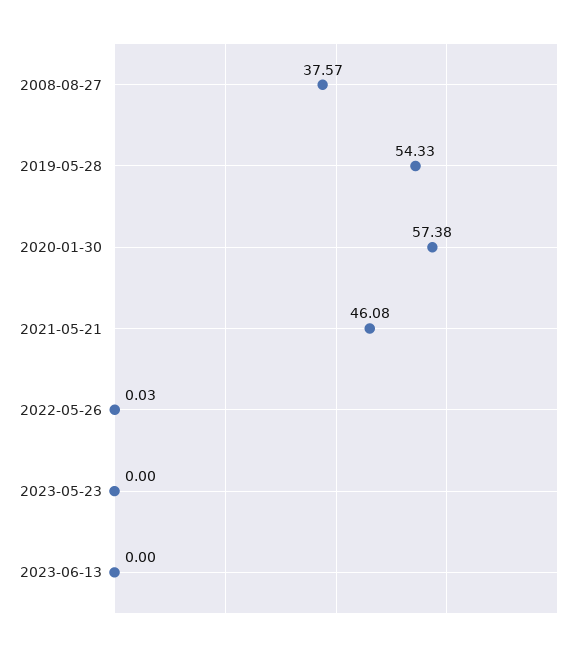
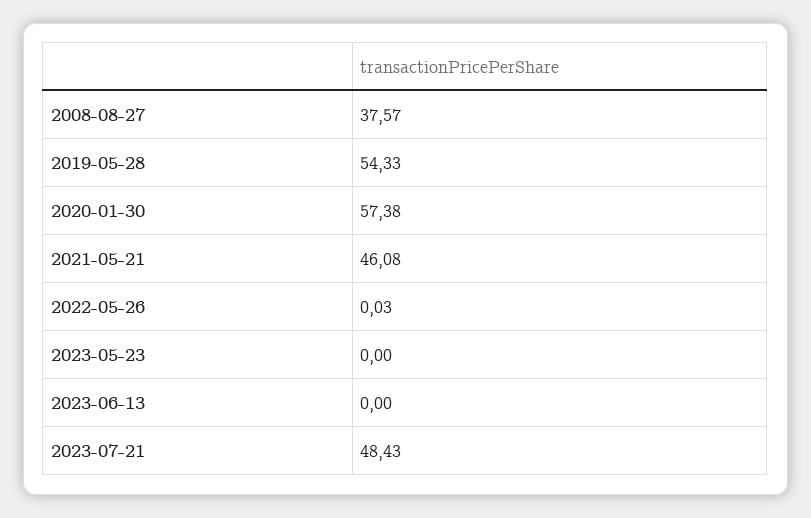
2023-07-21: none -> 48.43

